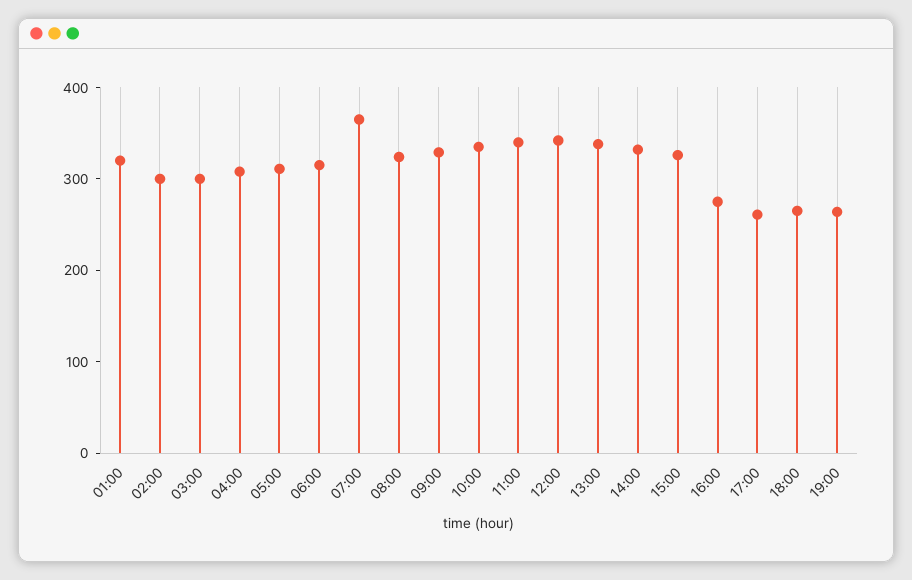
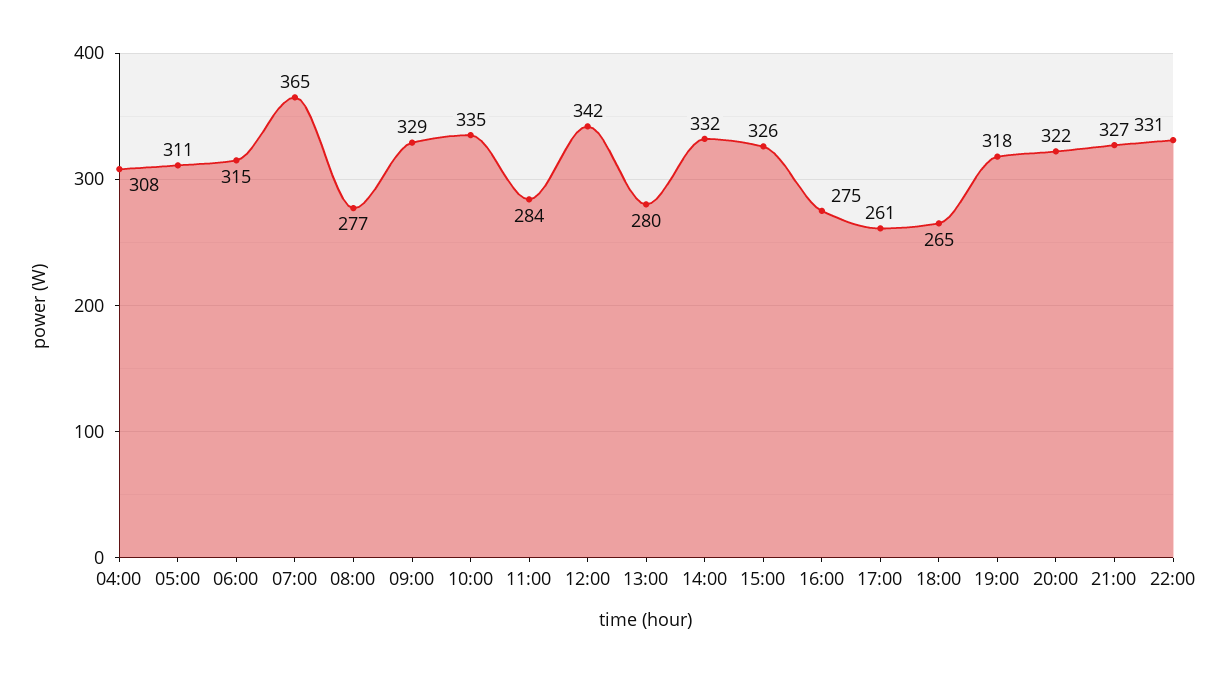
01:00: 320 -> none
02:00: 300 -> none
03:00: 300 -> none
08:00: 320 -> 277
11:00: 340 -> 284
13:00: 340 -> 280
19:00: 260 -> 318
20:00: none -> 322
21:00: none -> 327
22:00: none -> 331

